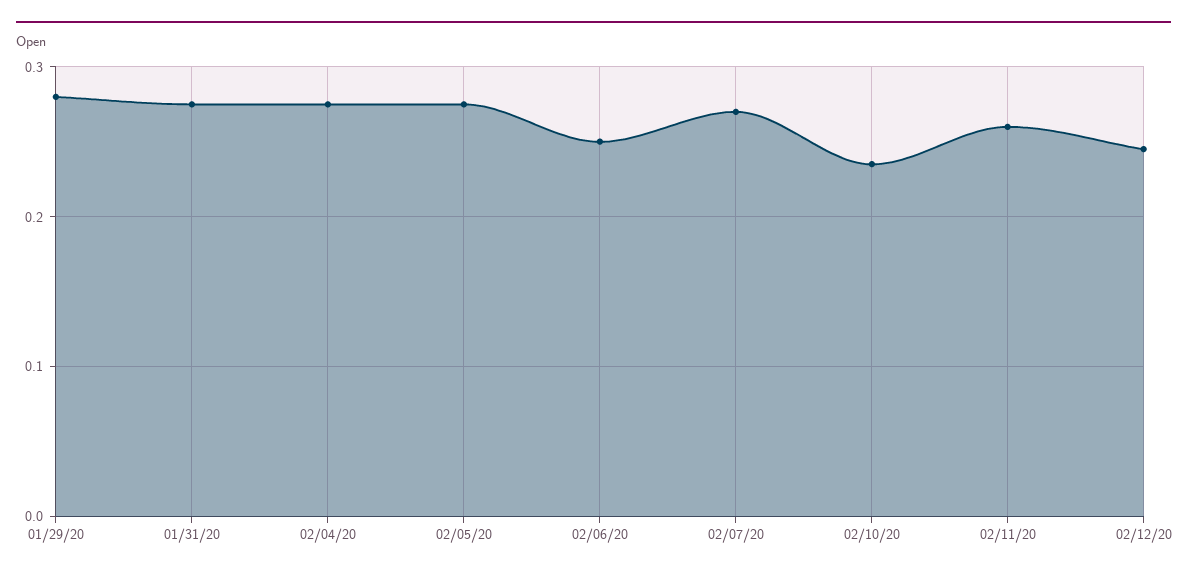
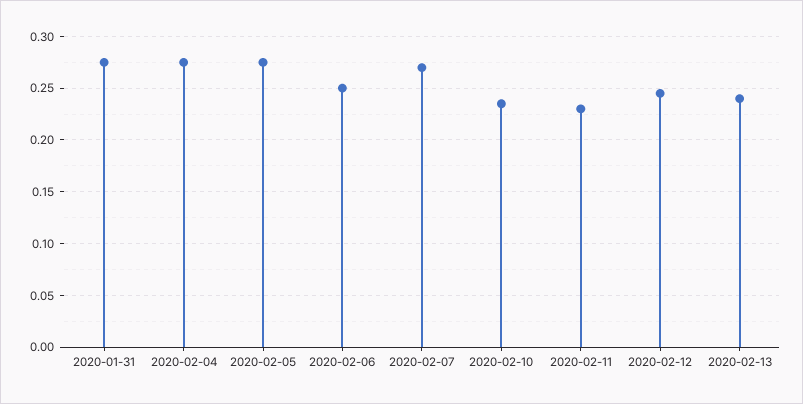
01/29/20: 0.28 -> none
02/11/20: 0.26 -> 0.23
2020-02-13: none -> 0.24

